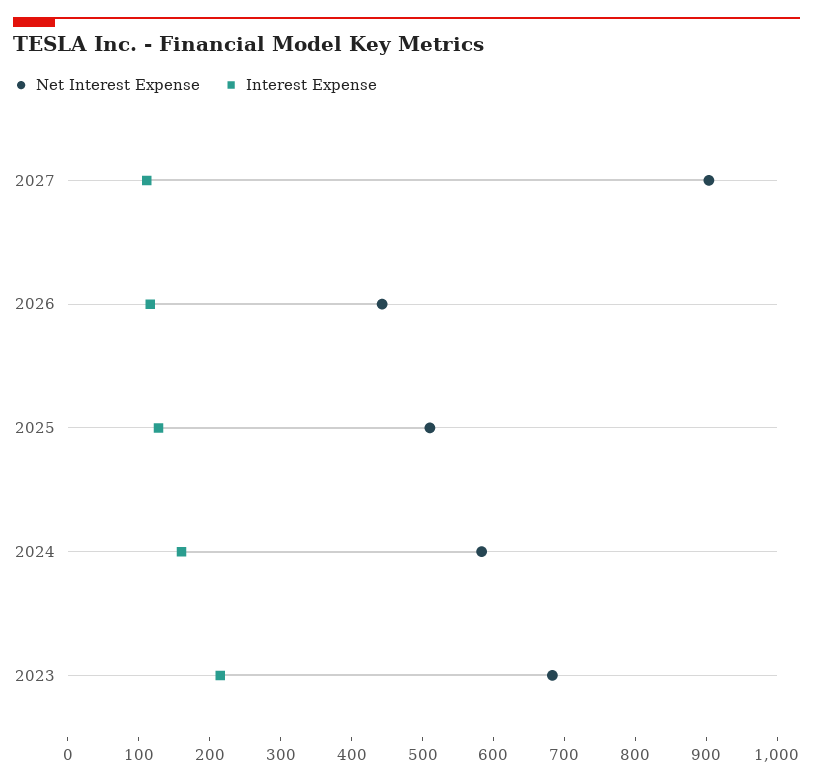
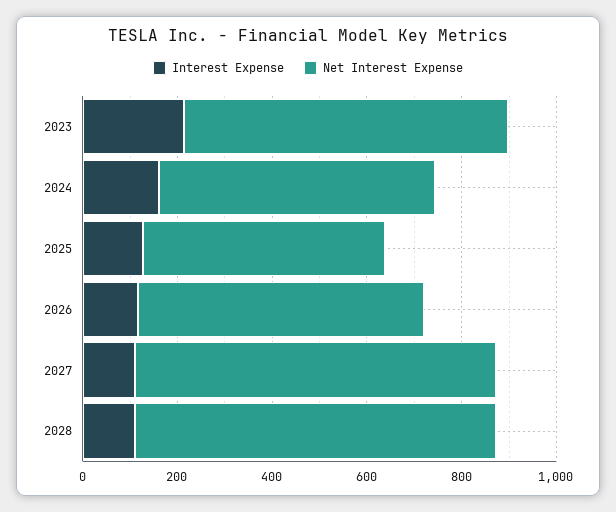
Net Interest Expense, 2027: 900 -> 750
Net Interest Expense, 2026: 440 -> 600
Interest Expense, 2028: none -> 100
Net Interest Expense, 2028: none -> 750

